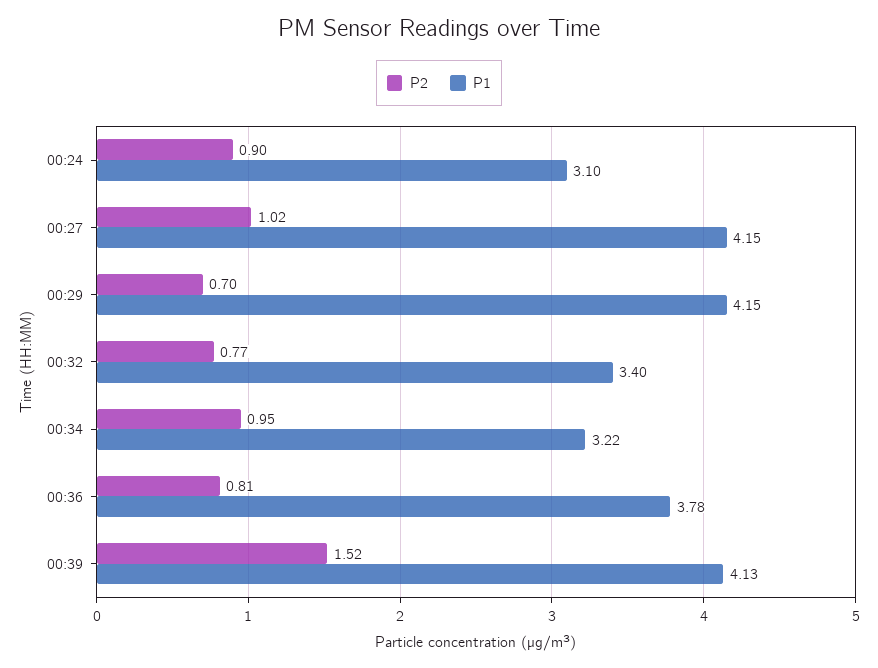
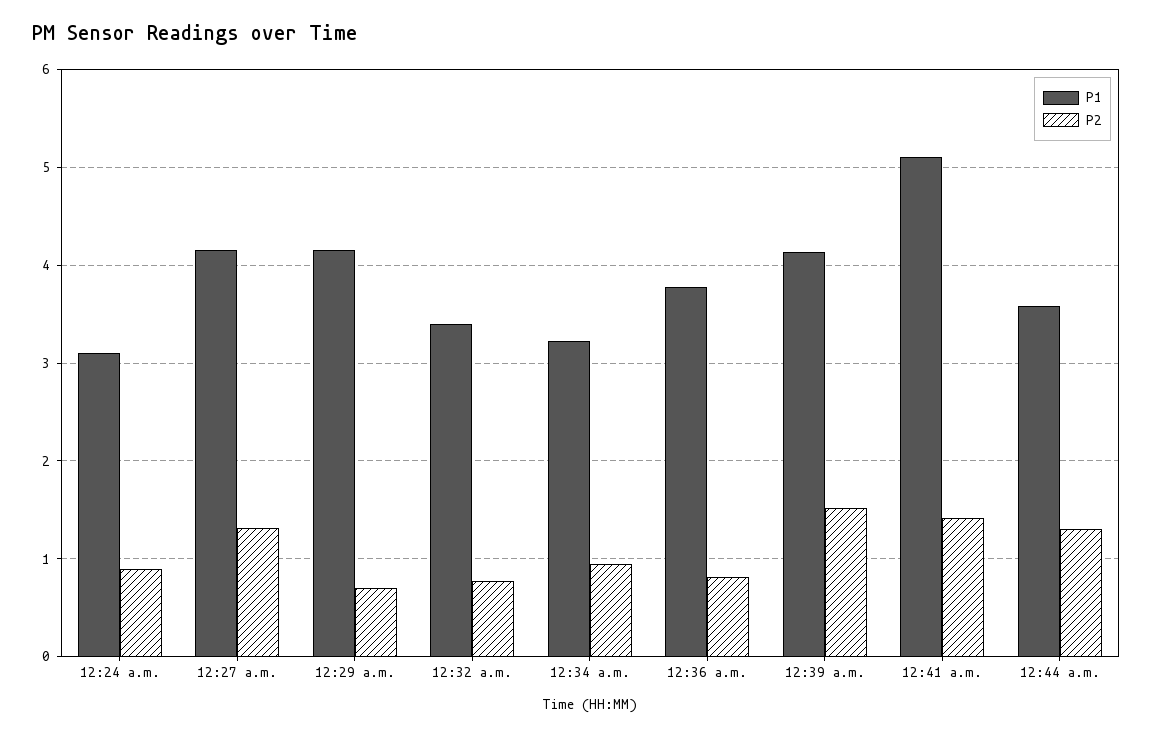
P2, 00:27: 1.02 -> 1.3
P1, 12:41 a.m.: none -> 5.1
P2, 12:41 a.m.: none -> 1.4
P1, 12:44 a.m.: none -> 3.6
P2, 12:44 a.m.: none -> 1.3

